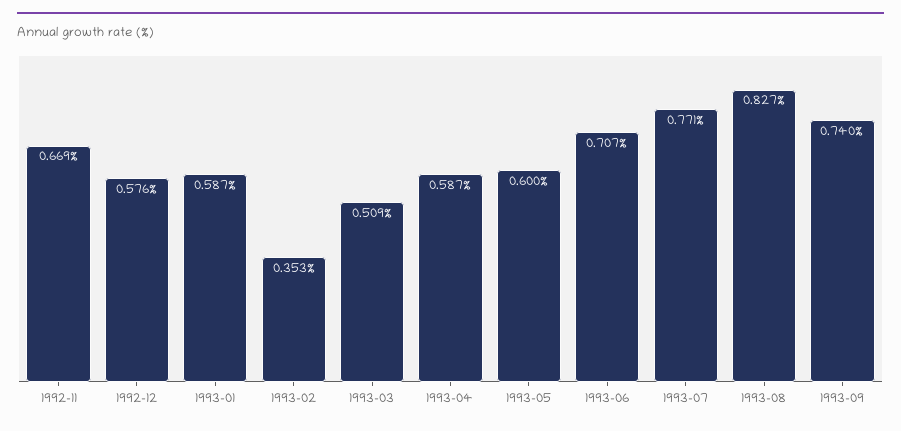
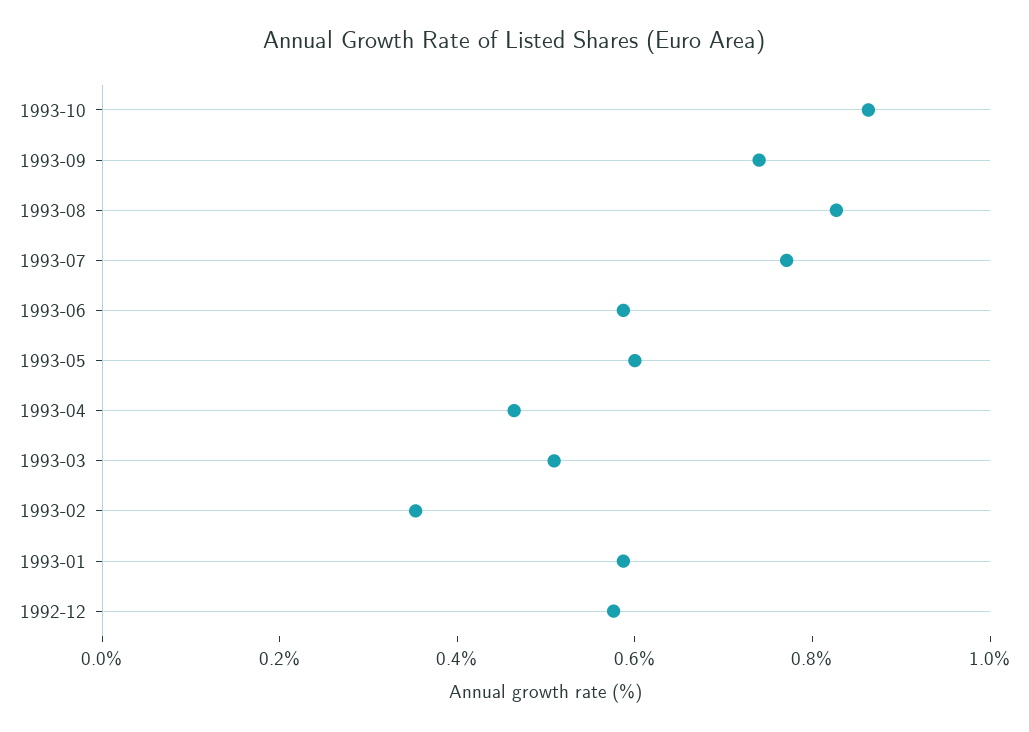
1992-11: 0.669 -> none
1993-04: 0.587 -> 0.45
1993-06: 0.707 -> 0.6
1993-10: none -> 0.85

